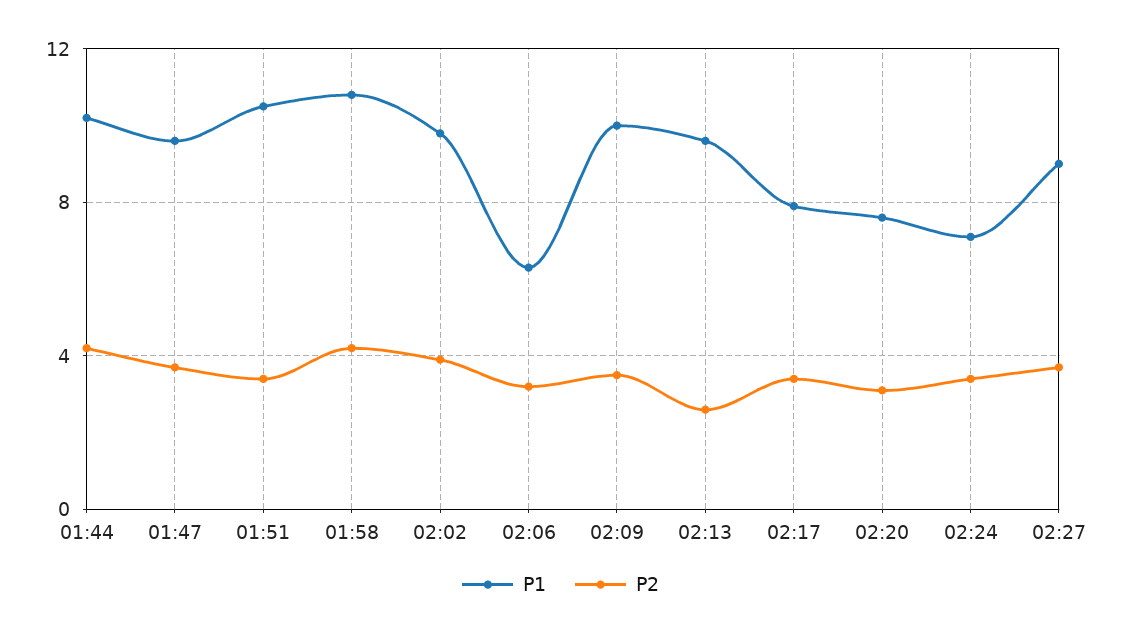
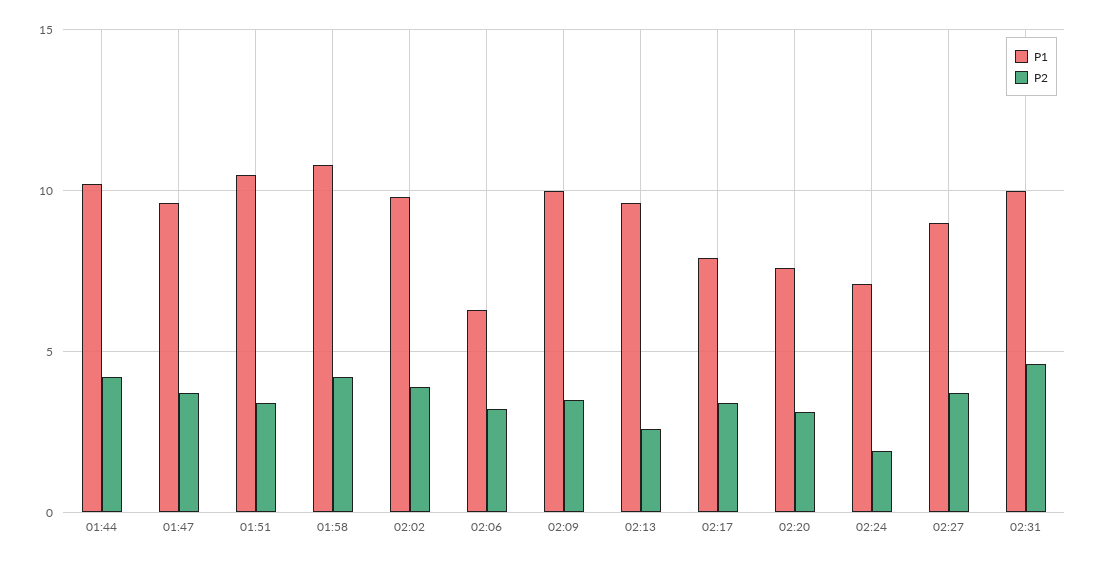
P2, 02:24: 3.5 -> 2
P1, 02:31: none -> 10
P2, 02:31: none -> 4.5

